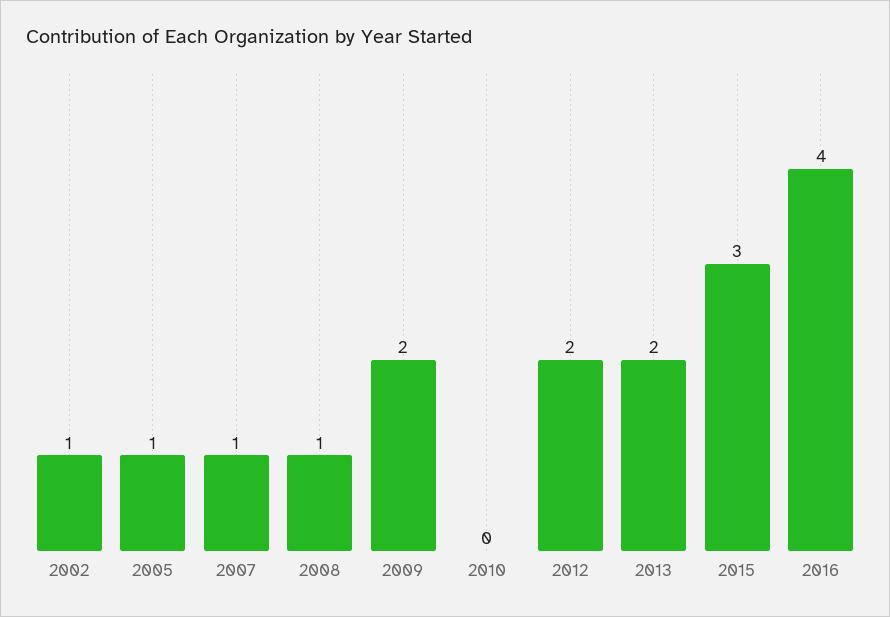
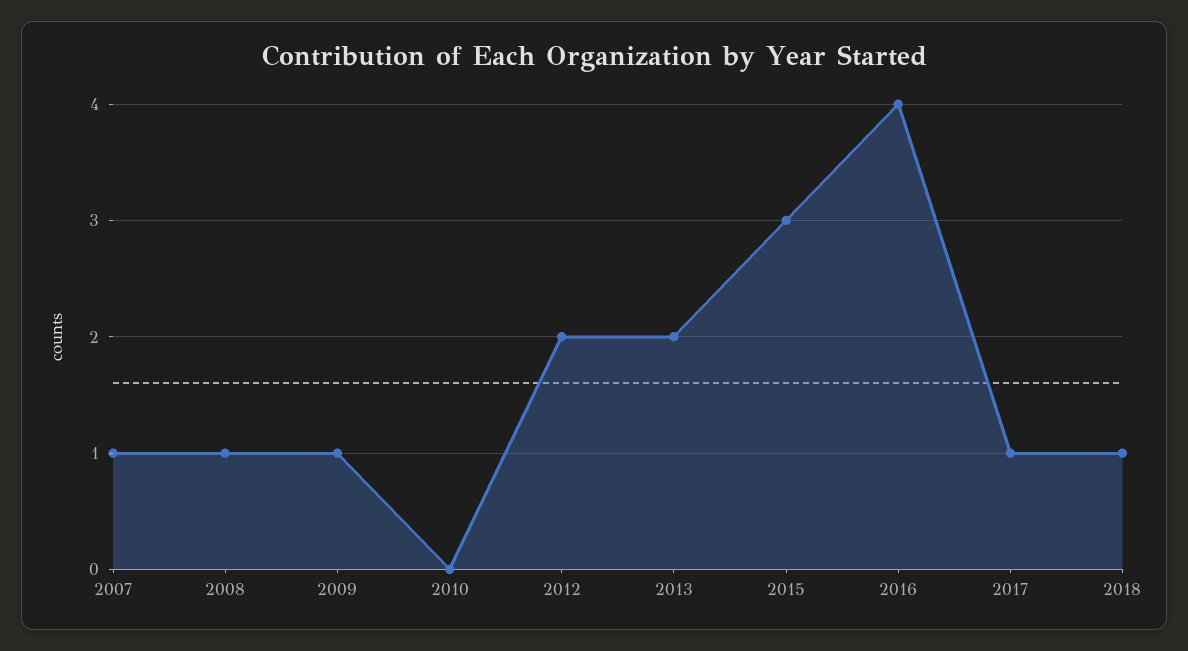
2002: 1 -> none
2005: 1 -> none
2009: 2 -> 1
2017: none -> 1
2018: none -> 1

